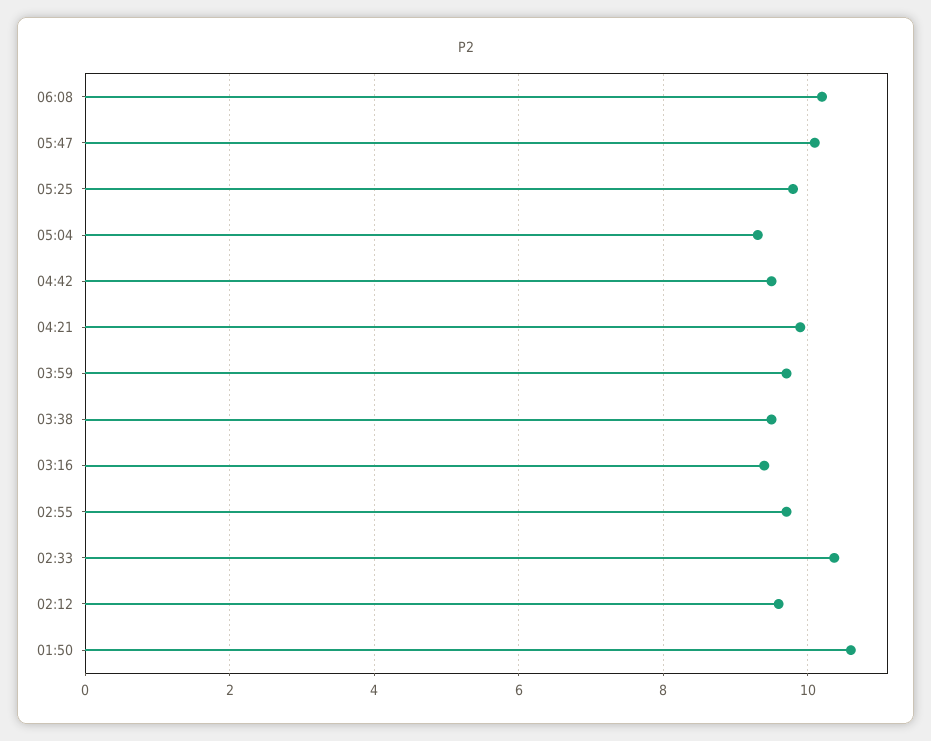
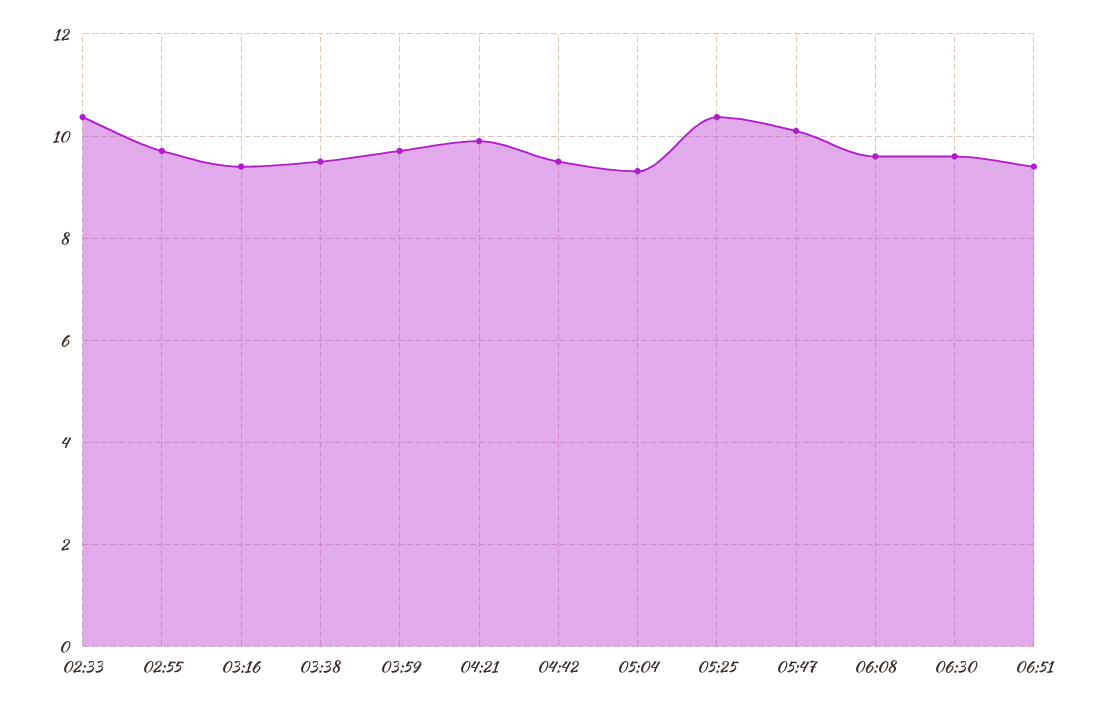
06:08: 10.2 -> 9.6
05:25: 9.8 -> 10.4
02:12: 9.6 -> none
01:50: 10.6 -> none
06:30: none -> 9.6
06:51: none -> 9.4

